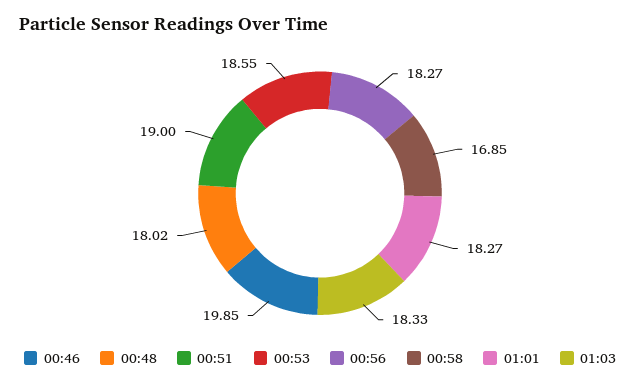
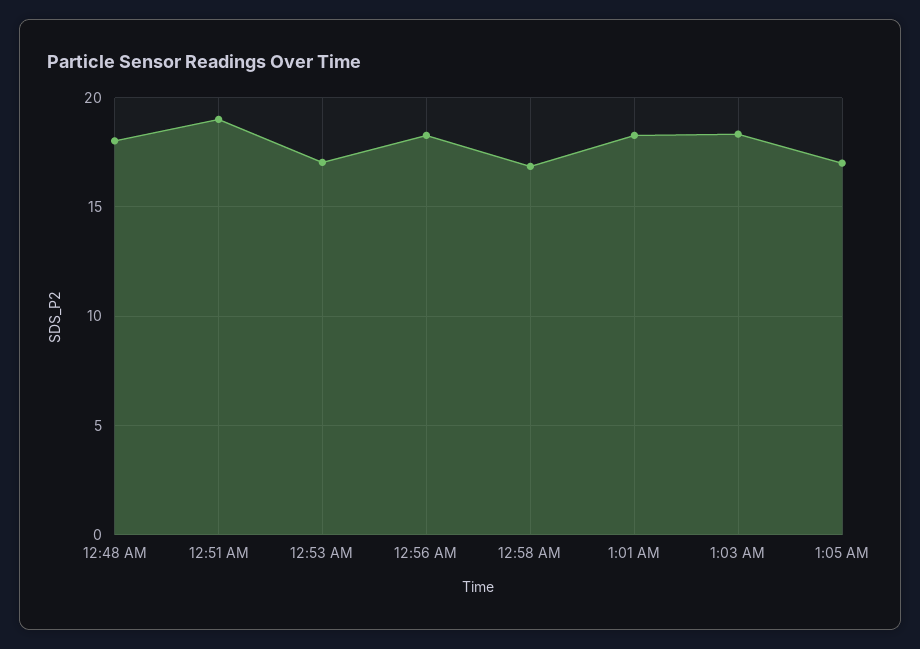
00:46: 19.85 -> none
00:53: 18.55 -> 17
1:05 AM: none -> 17

